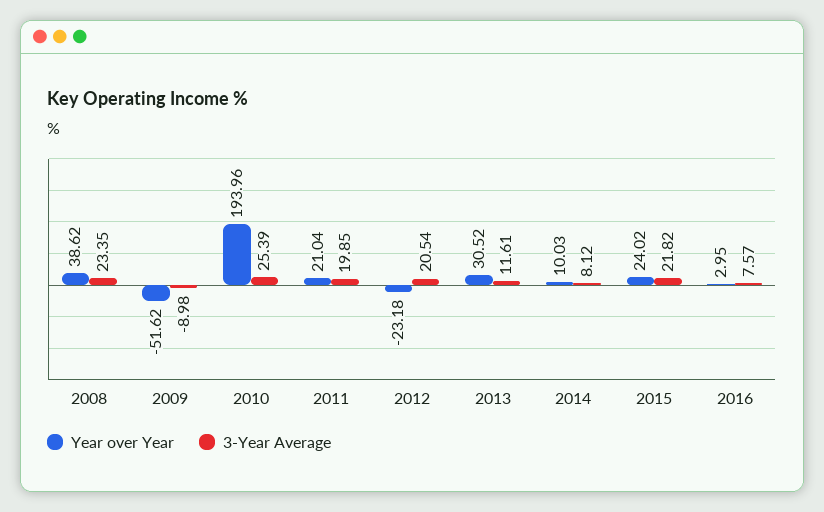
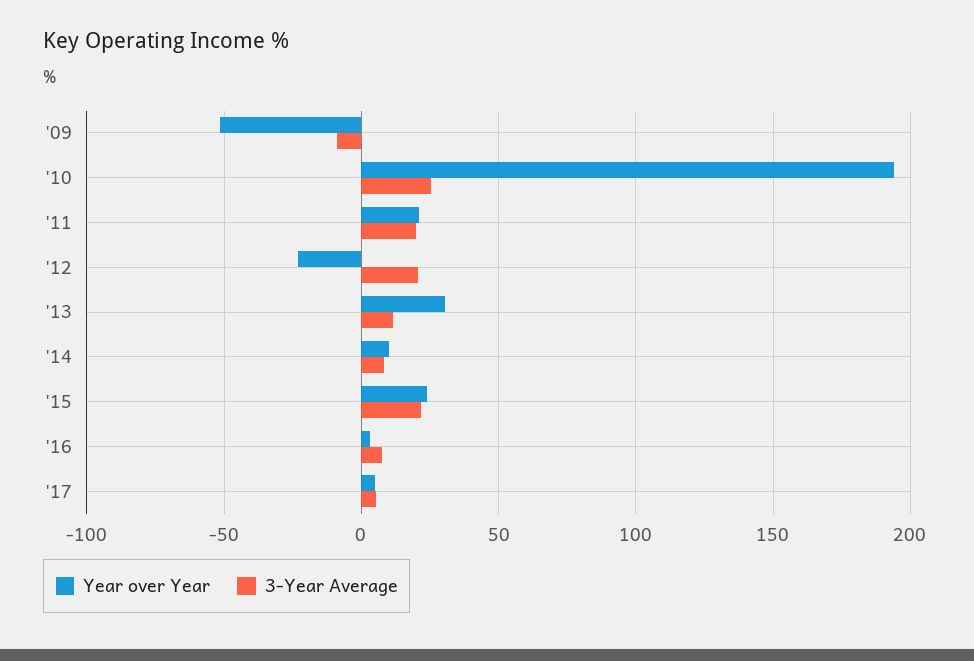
Year over Year, 2008: 38.62 -> none
3-Year Average, 2008: 23.35 -> none
Year over Year, '17: none -> 5
3-Year Average, '17: none -> 5

